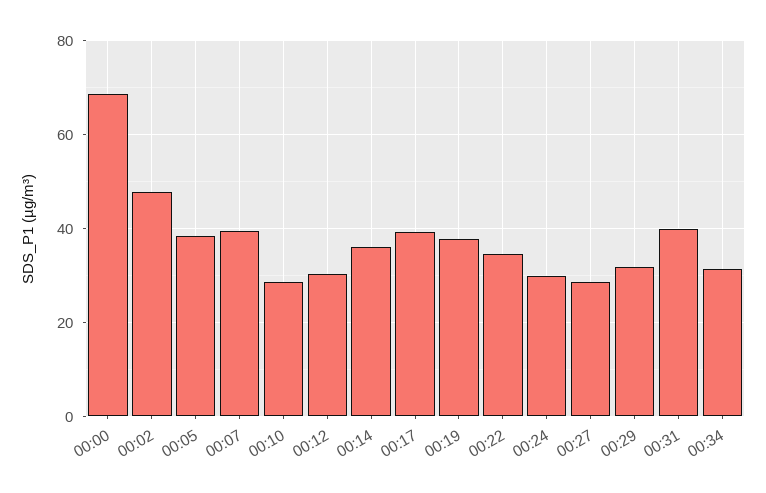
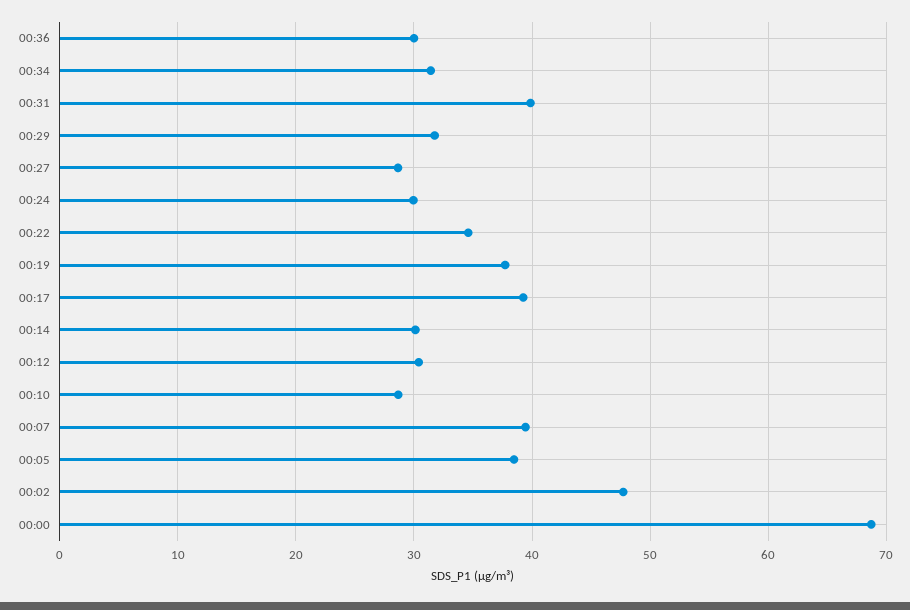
00:14: 36 -> 30
00:36: none -> 30

